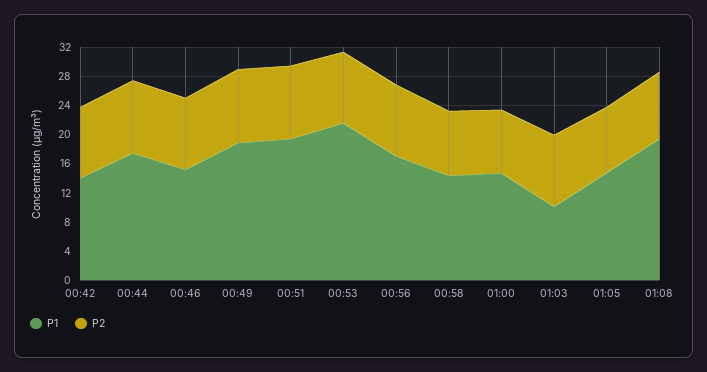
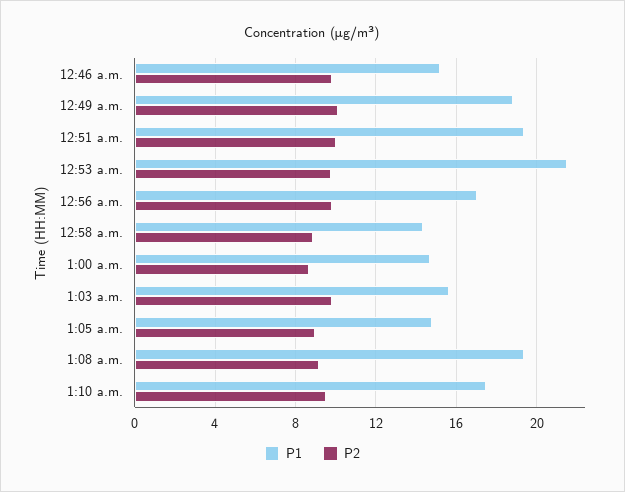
P1, 00:42: 14 -> none
P2, 00:42: 10 -> none
P1, 00:44: 18 -> none
P2, 00:44: 10 -> none
P1, 01:03: 10 -> 15.5
P1, 1:10 a.m.: none -> 17.5
P2, 1:10 a.m.: none -> 9.5

